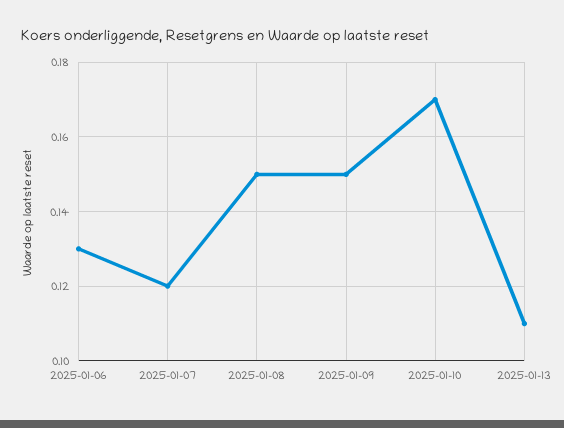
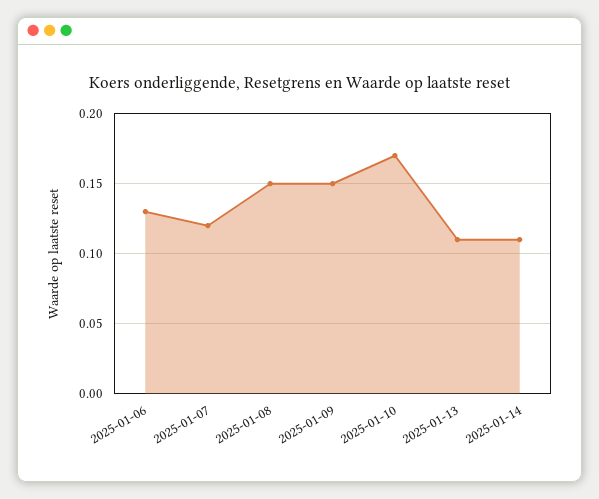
2025-01-14: none -> 0.11

